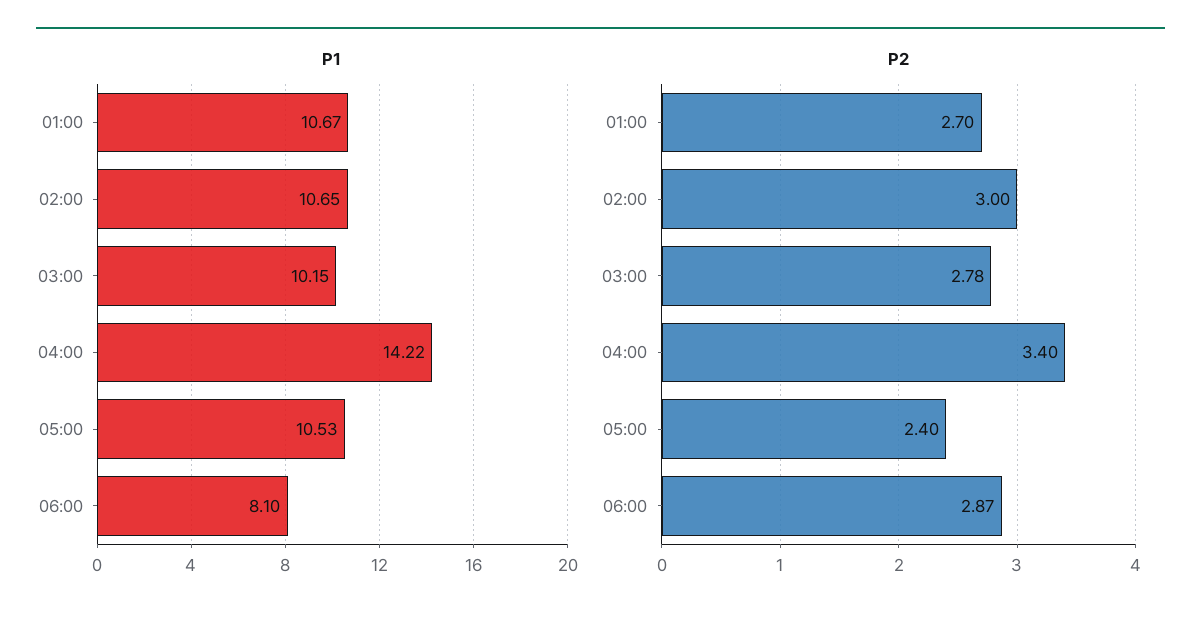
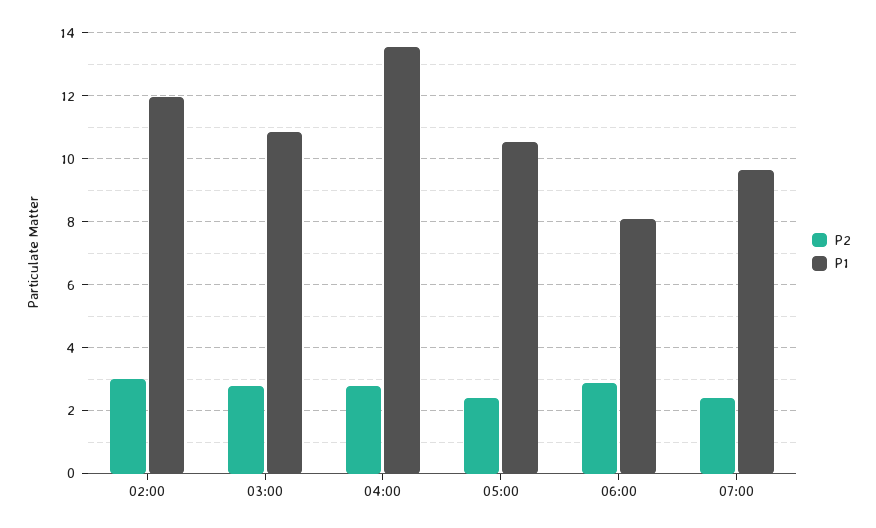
P1, 01:00: 10.67 -> none
P1, 02:00: 10.65 -> 12
P1, 03:00: 10.15 -> 10.8
P1, 04:00: 14.22 -> 13.6
P2, 01:00: 2.7 -> none
P2, 04:00: 3.4 -> 2.8
P2, 07:00: none -> 2.4
P1, 07:00: none -> 9.6

